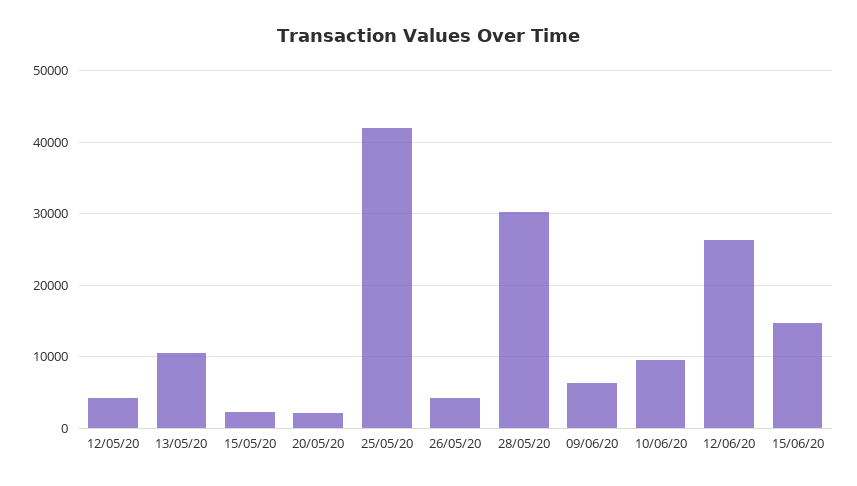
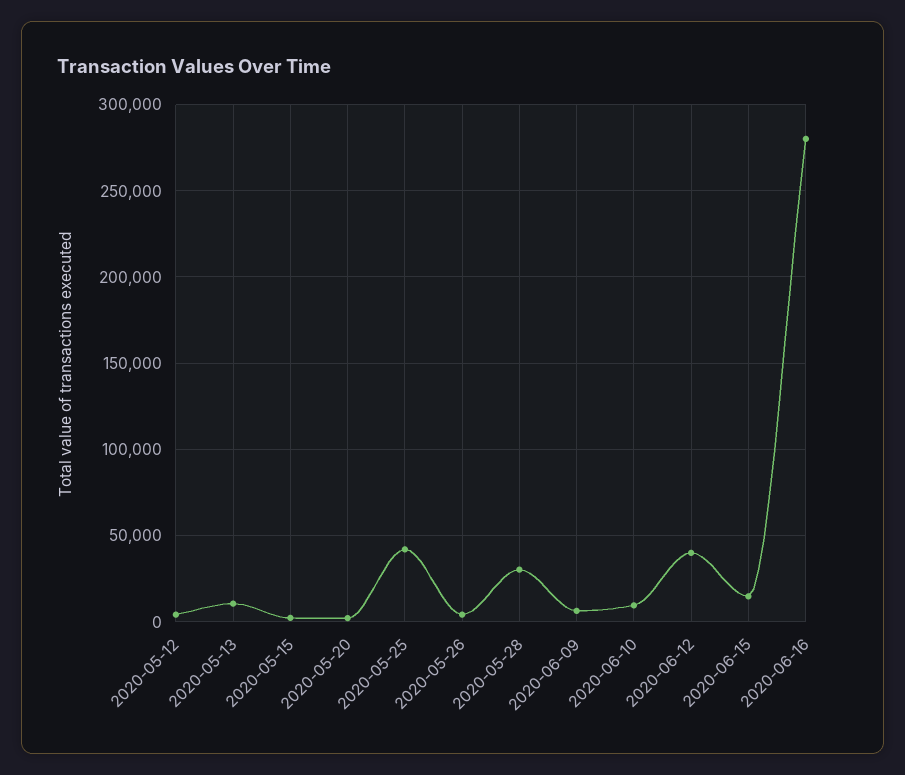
12/06/20: 26000 -> 40000
2020-06-16: none -> 280000

